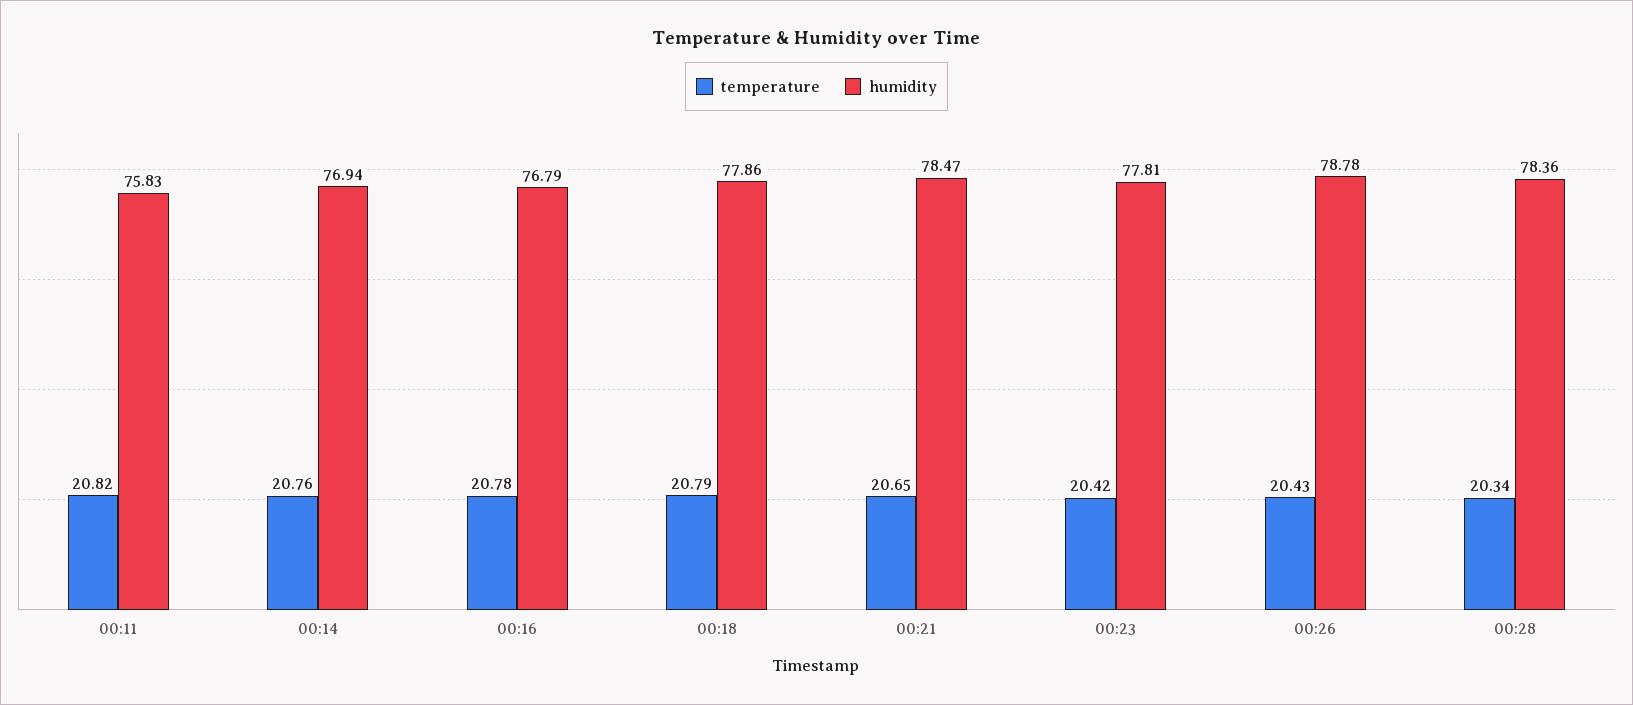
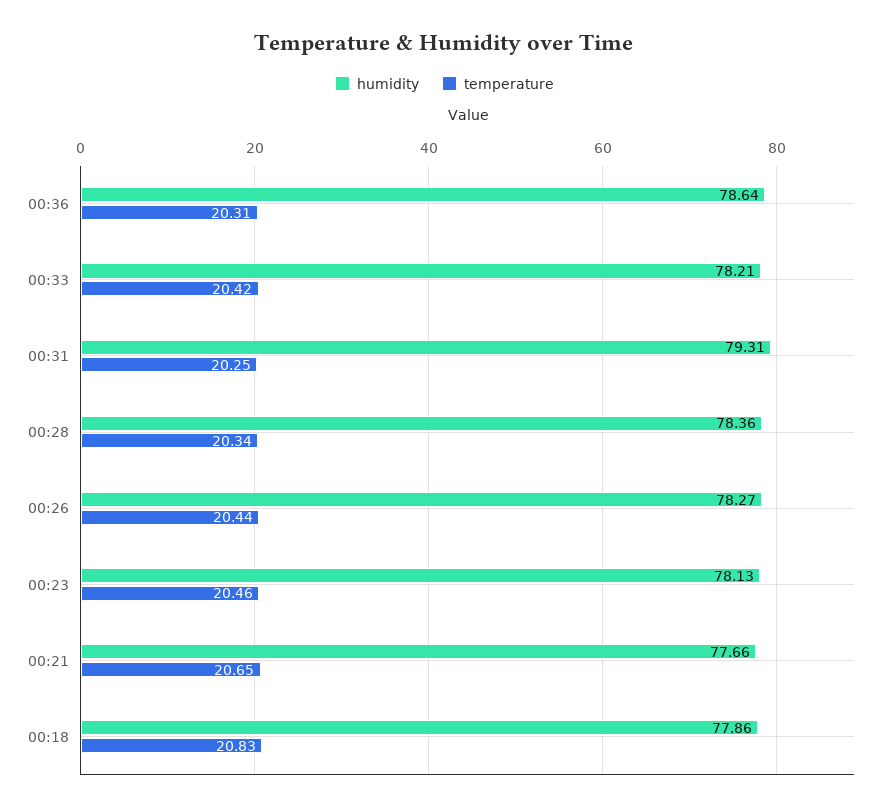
temperature, 00:11: 20.82 -> none
humidity, 00:11: 75.83 -> none
temperature, 00:14: 20.76 -> none
humidity, 00:14: 76.94 -> none
temperature, 00:16: 20.78 -> none
humidity, 00:16: 76.79 -> none
temperature, 00:18: 20.79 -> 20.83
humidity, 00:21: 78.47 -> 77.66
temperature, 00:23: 20.42 -> 20.46
humidity, 00:23: 77.81 -> 78.13
temperature, 00:26: 20.43 -> 20.44
humidity, 00:26: 78.78 -> 78.27
humidity, 00:36: none -> 78.64
temperature, 00:36: none -> 20.31
humidity, 00:33: none -> 78.21
temperature, 00:33: none -> 20.42
humidity, 00:31: none -> 79.31
temperature, 00:31: none -> 20.25

